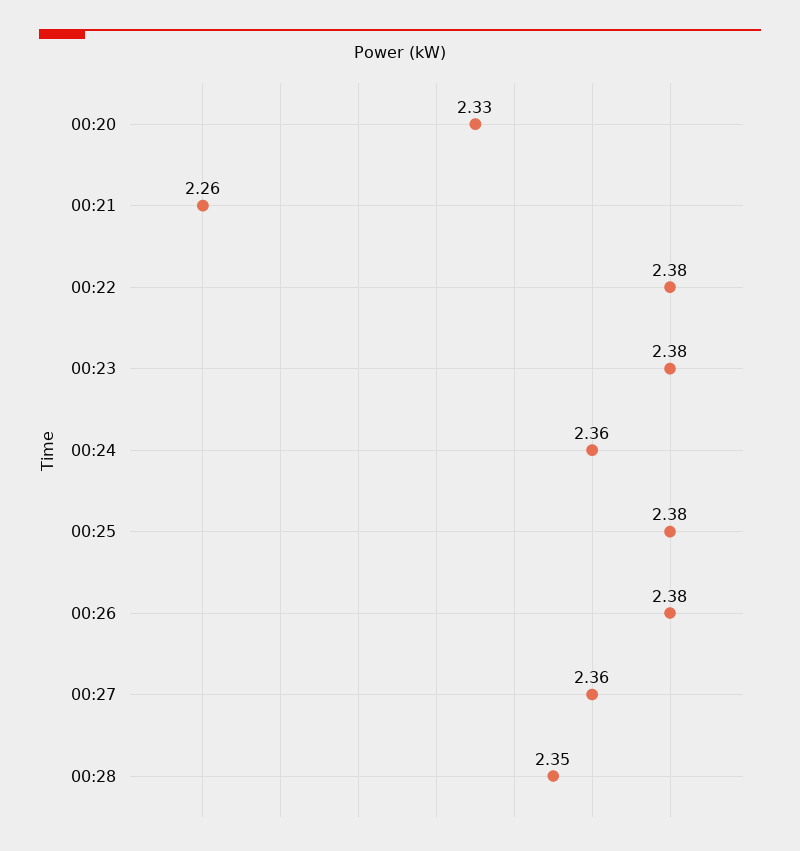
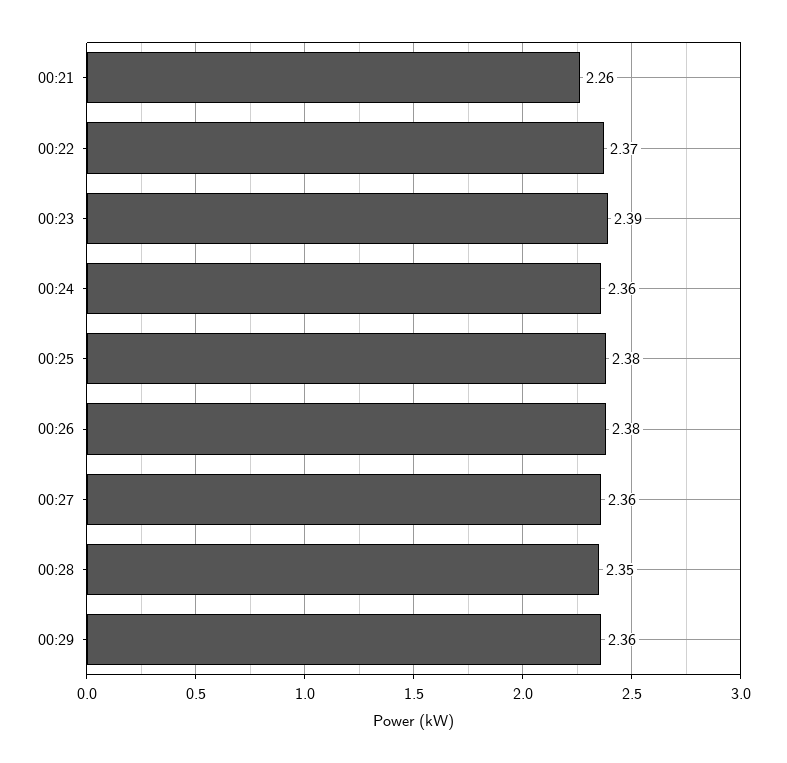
00:20: 2.33 -> none
00:22: 2.38 -> 2.37
00:23: 2.38 -> 2.39
00:29: none -> 2.36

